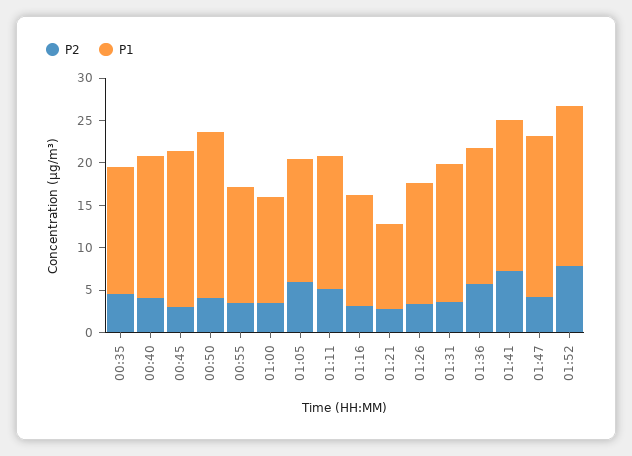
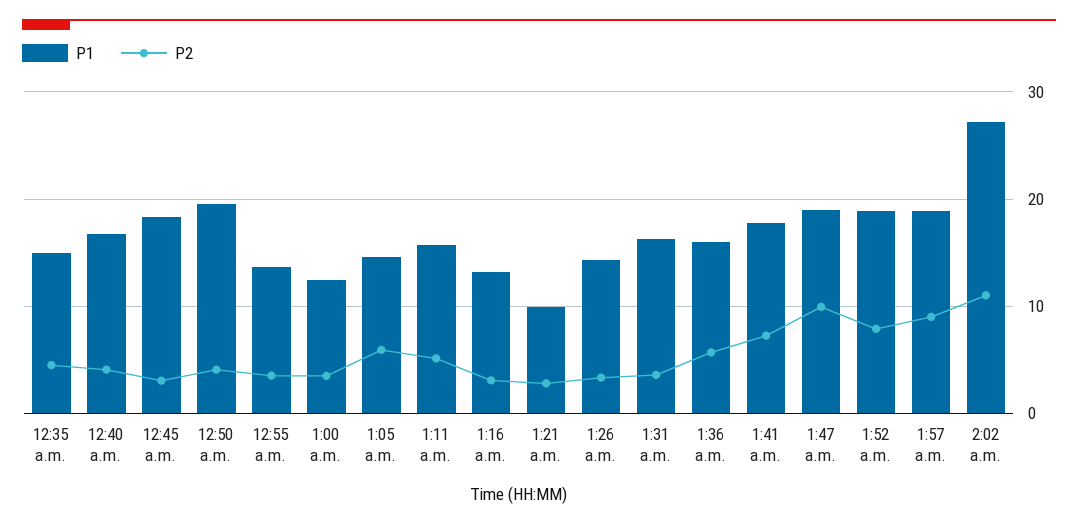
P2, 01:47: 4 -> 10
P1, 1:57 a.m.: none -> 19
P2, 1:57 a.m.: none -> 9
P1, 2:02 a.m.: none -> 27
P2, 2:02 a.m.: none -> 11

